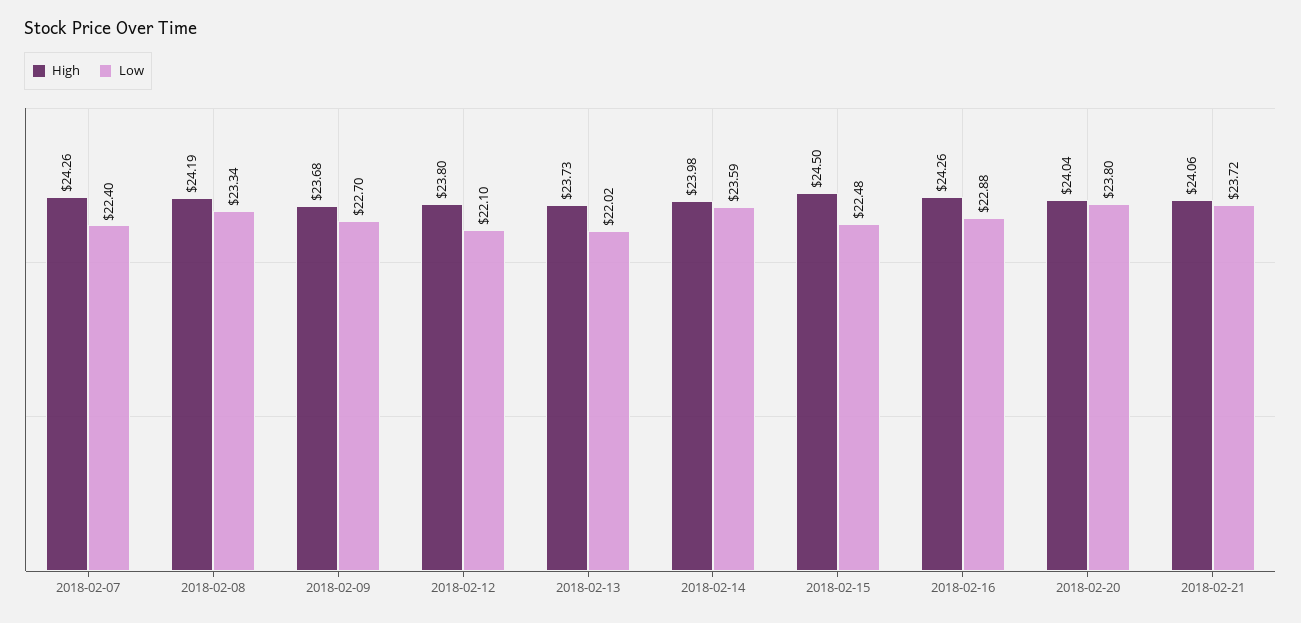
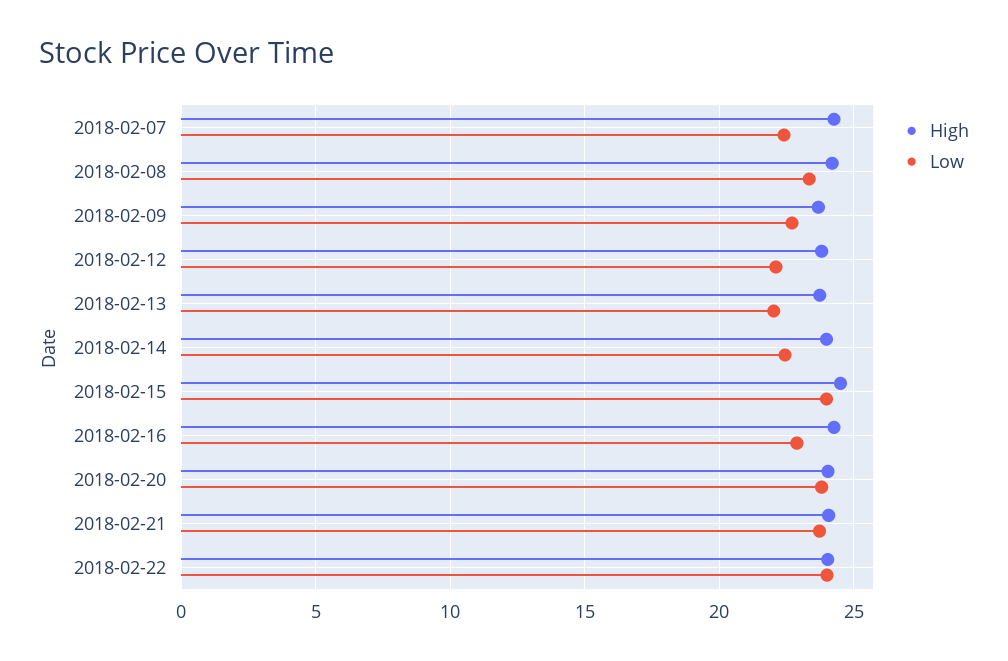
Low, 2018-02-14: 23.59 -> 22.5
Low, 2018-02-15: 22.48 -> 24
High, 2018-02-22: none -> 24
Low, 2018-02-22: none -> 24

